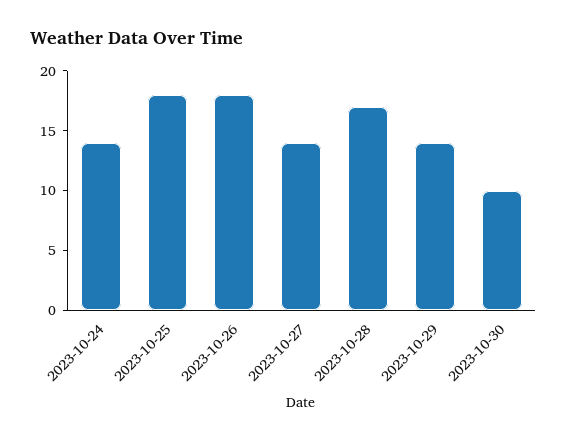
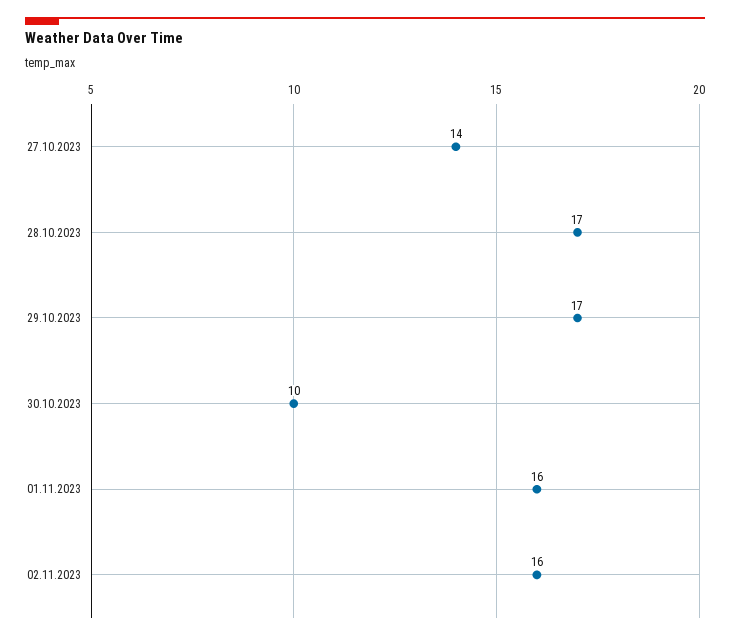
2023-10-24: 14 -> none
2023-10-25: 18 -> none
2023-10-26: 18 -> none
2023-10-29: 14 -> 17
01.11.2023: none -> 16
02.11.2023: none -> 16

